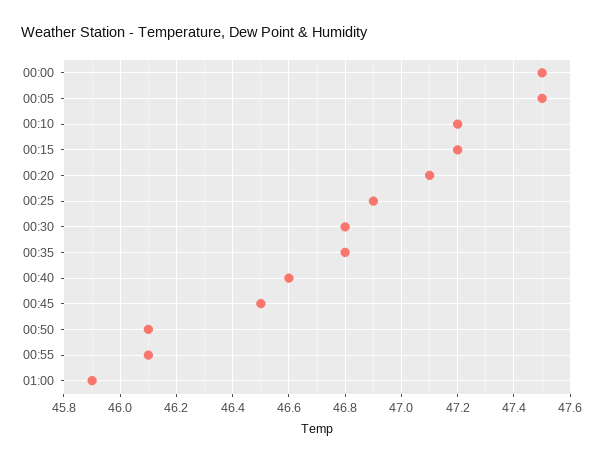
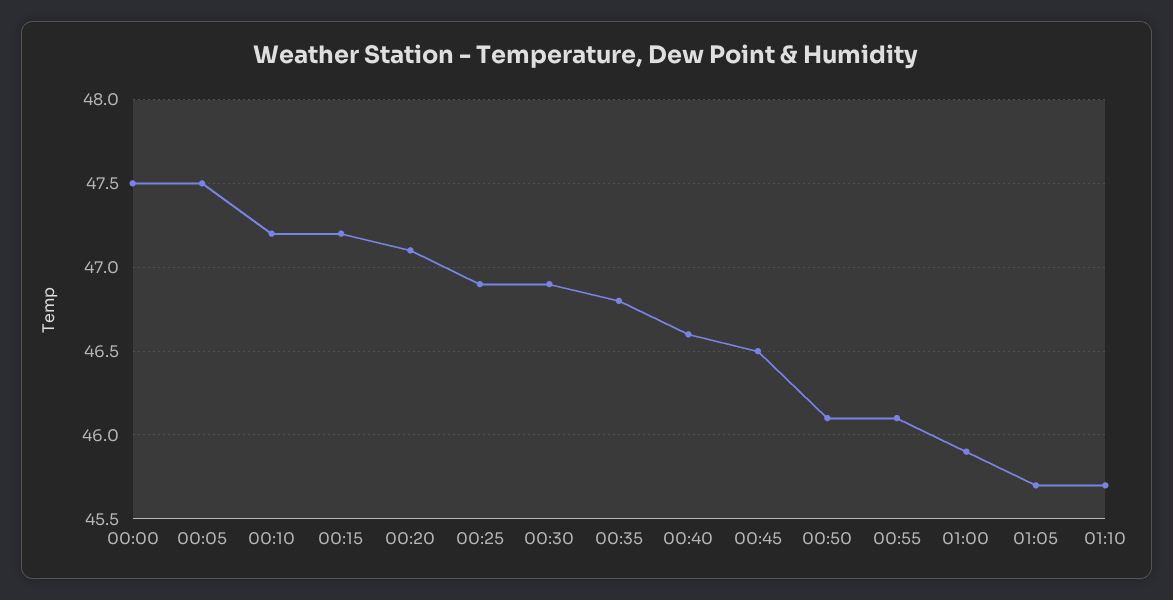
00:30: 46.8 -> 46.9
01:05: none -> 45.7
01:10: none -> 45.7

